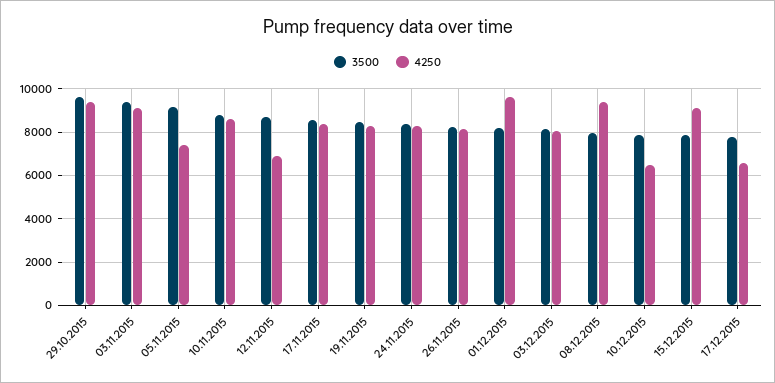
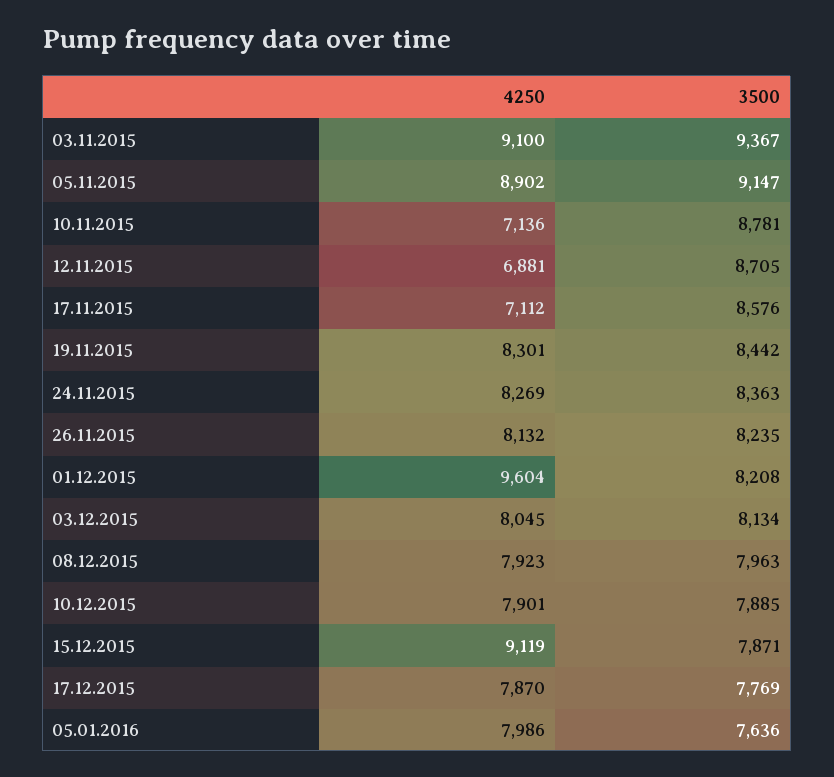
3500, 29.10.2015: 9500 -> none
4250, 29.10.2015: 9500 -> none
4250, 05.11.2015: 7500 -> 8902
4250, 10.11.2015: 8500 -> 7136
4250, 17.11.2015: 8500 -> 7112
4250, 08.12.2015: 9500 -> 7923
4250, 10.12.2015: 6500 -> 7901
4250, 17.12.2015: 6500 -> 7870
4250, 05.01.2016: none -> 7986
3500, 05.01.2016: none -> 7636

